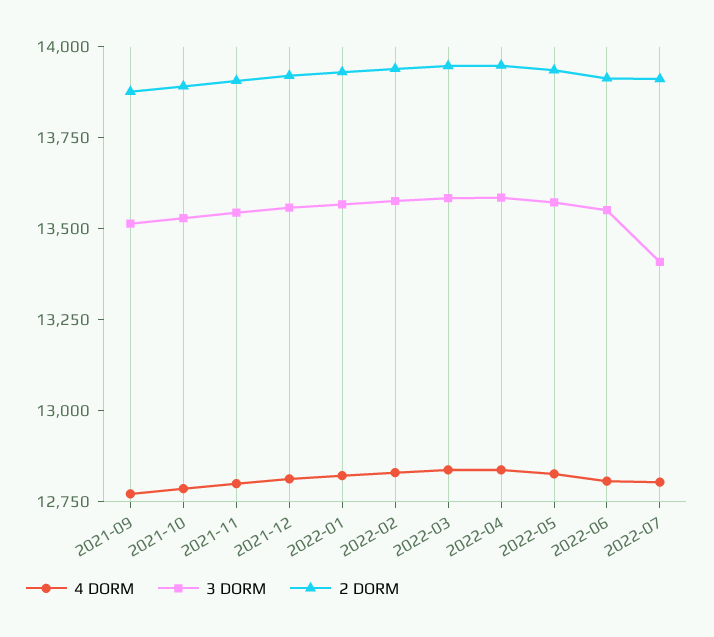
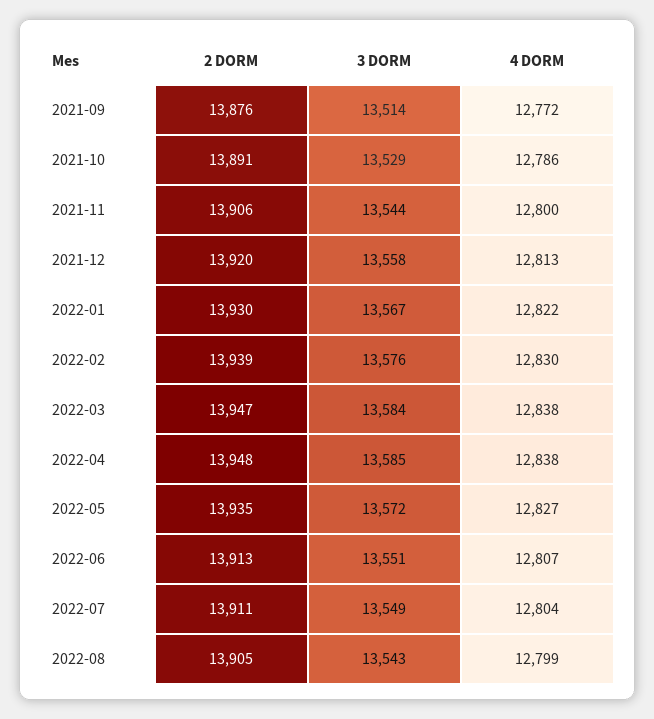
3 DORM, 2022-07: 13400 -> 13549
2 DORM, 2022-08: none -> 13905
3 DORM, 2022-08: none -> 13543
4 DORM, 2022-08: none -> 12799

